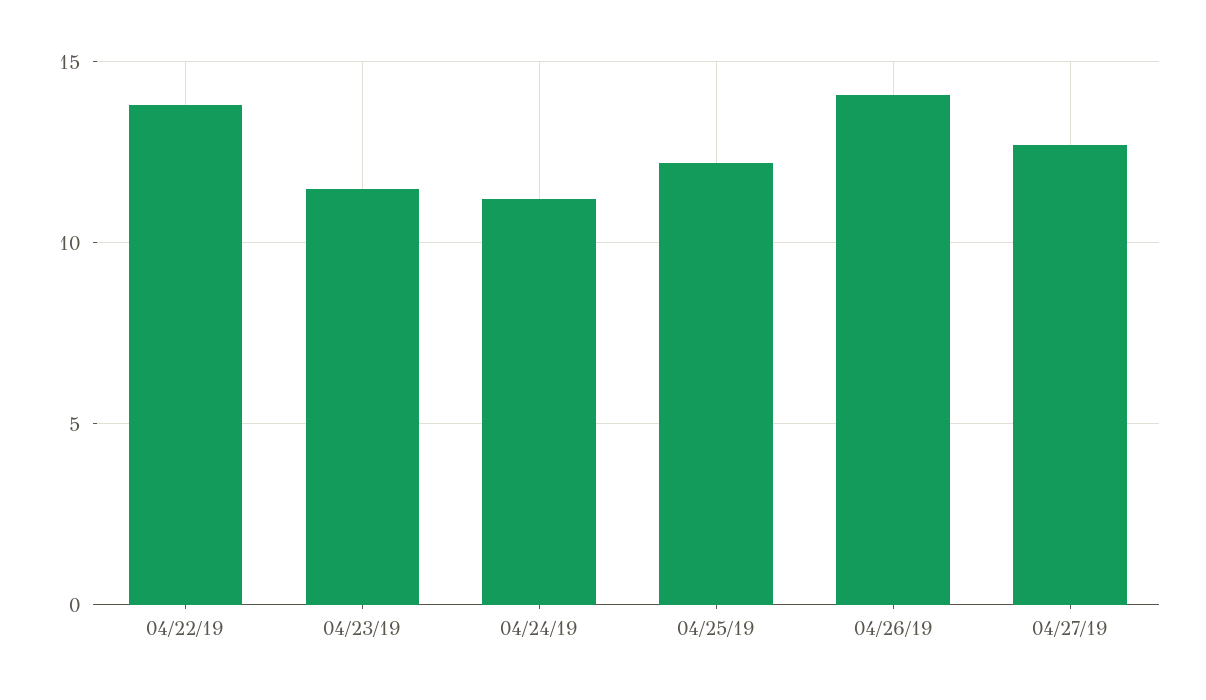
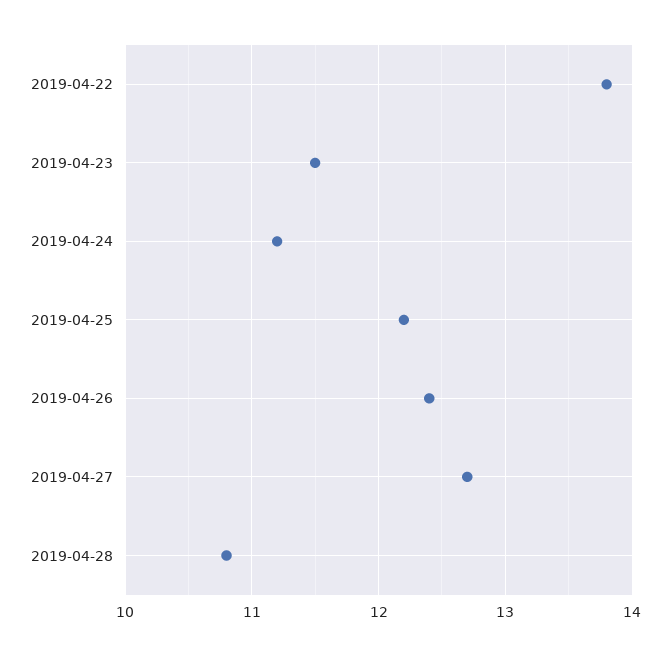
04/26/19: 14 -> 12.4
2019-04-28: none -> 10.8

